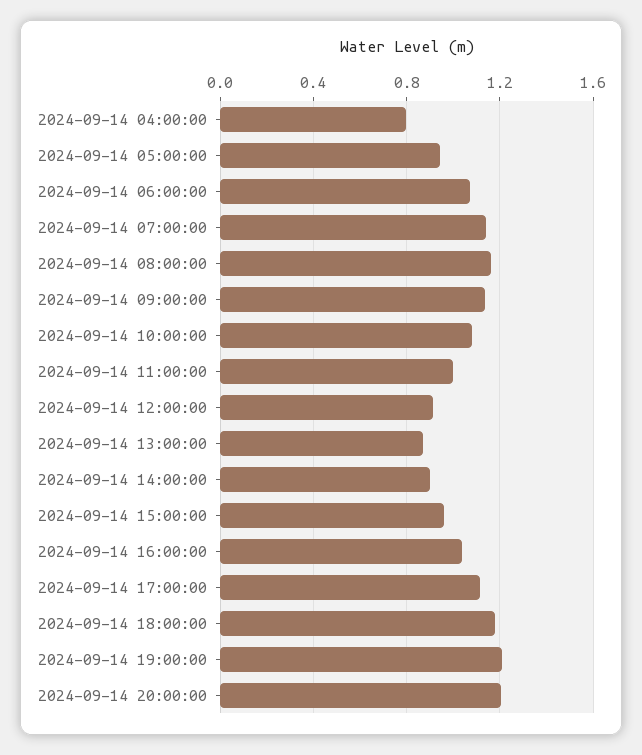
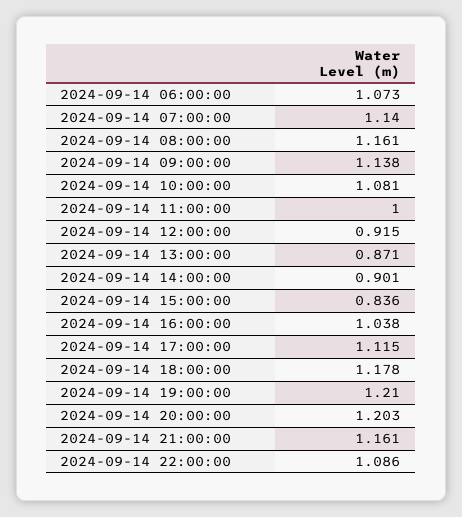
2024-09-14 04:00:00: 0.8 -> none
2024-09-14 05:00:00: 0.95 -> none
2024-09-14 15:00:00: 0.95 -> 0.836
2024-09-14 21:00:00: none -> 1.161
2024-09-14 22:00:00: none -> 1.086

